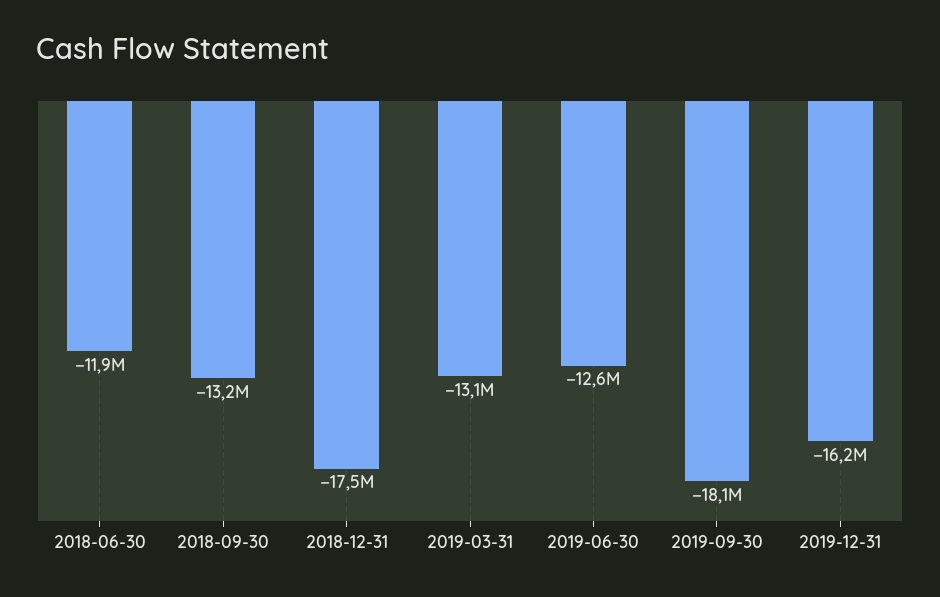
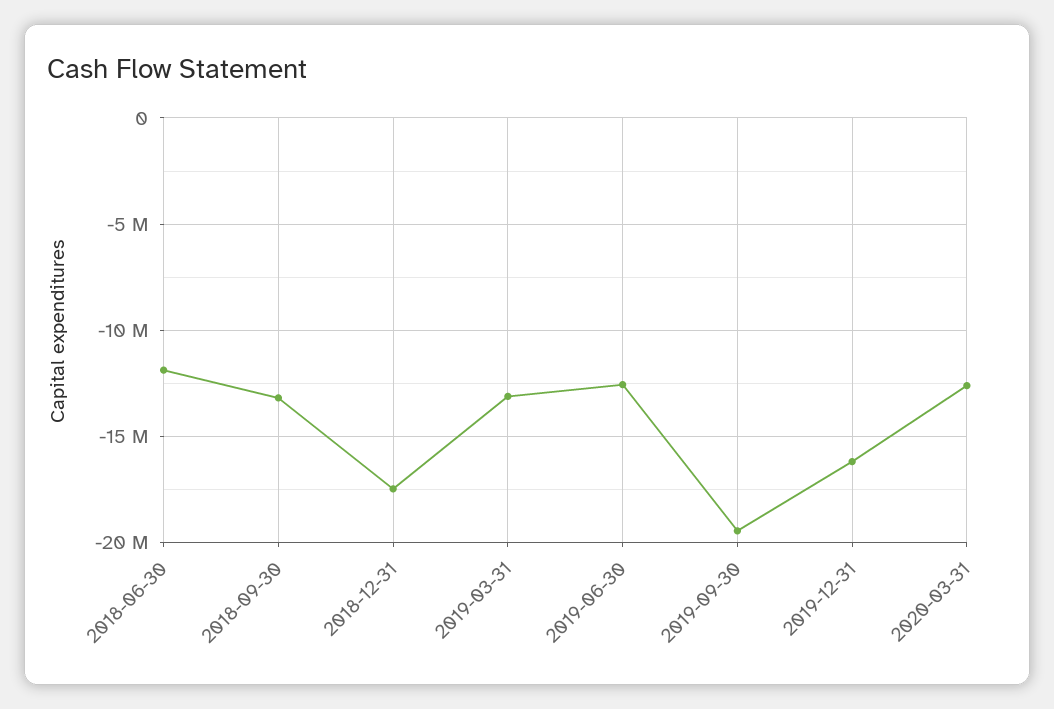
2019-09-30: -18100000 -> -19500000
2020-03-31: none -> -12500000

